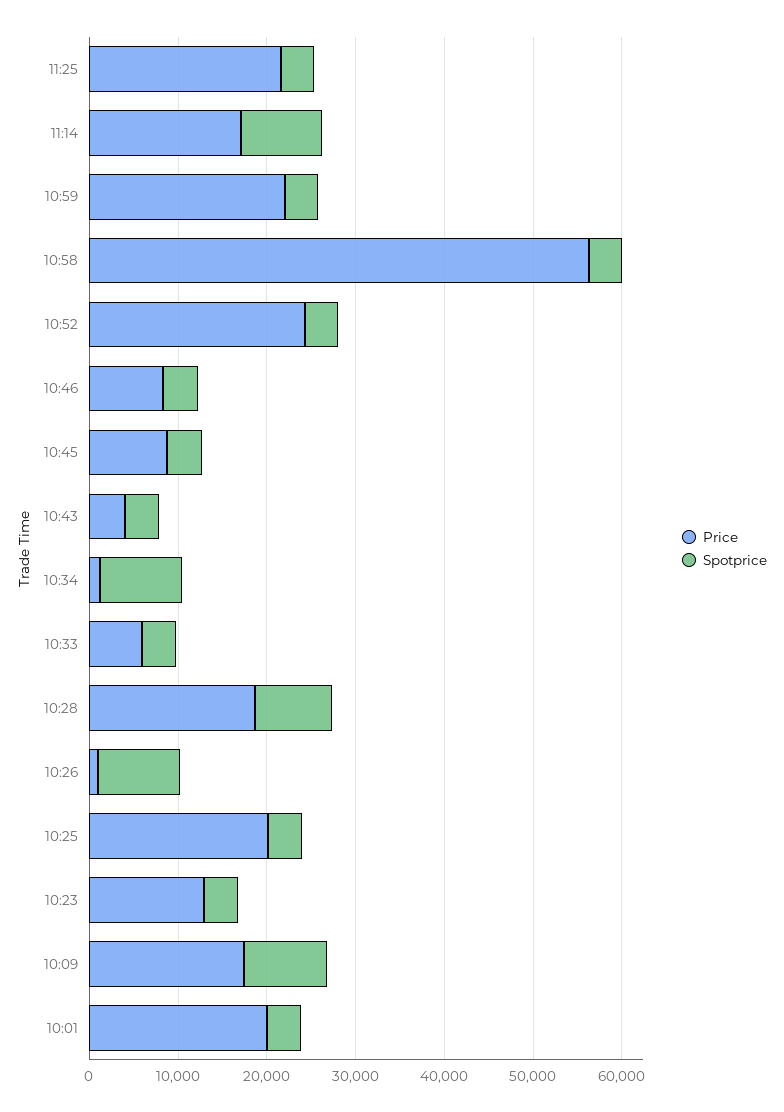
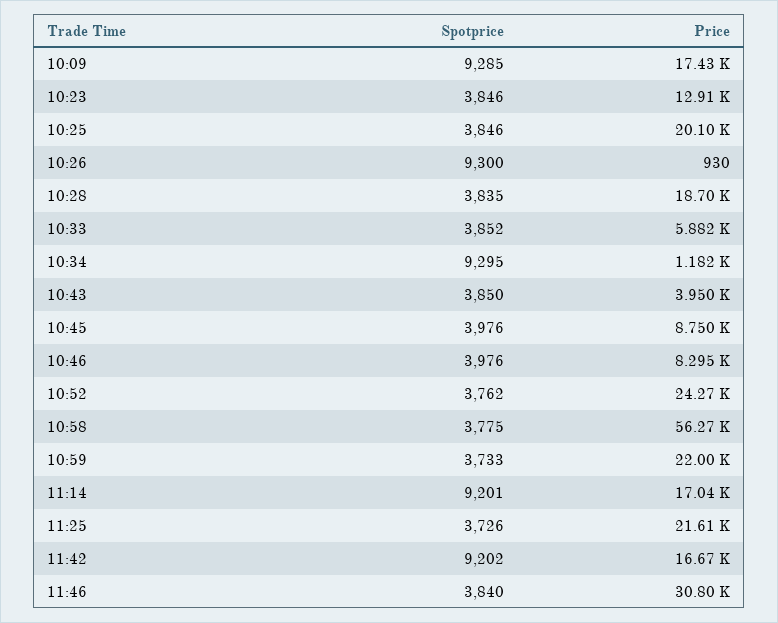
Spotprice, 10:28: 8000 -> 3835
Price, 10:01: 20000 -> none
Spotprice, 10:01: 4000 -> none
Spotprice, 11:42: none -> 9202
Price, 11:42: none -> 16670
Spotprice, 11:46: none -> 3840
Price, 11:46: none -> 30800

